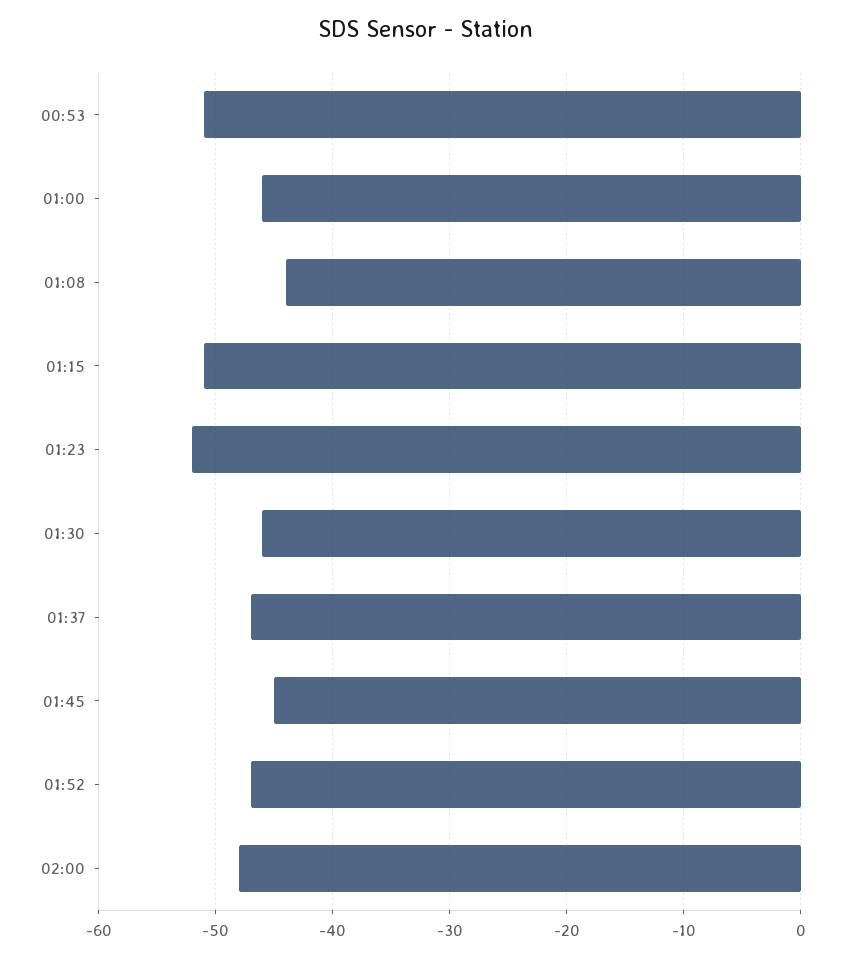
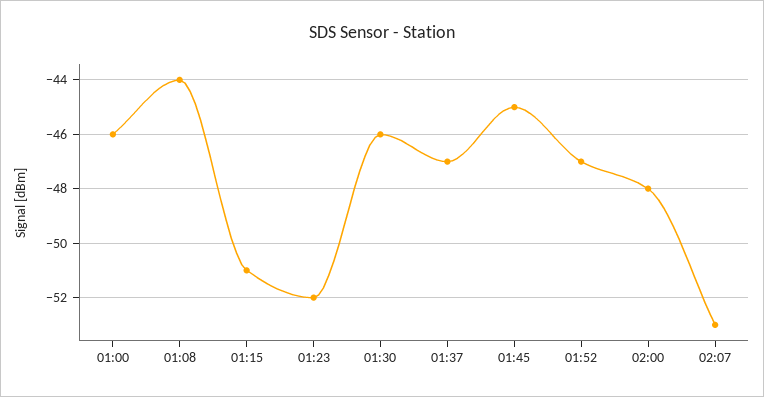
00:53: -51 -> none
02:07: none -> -53

